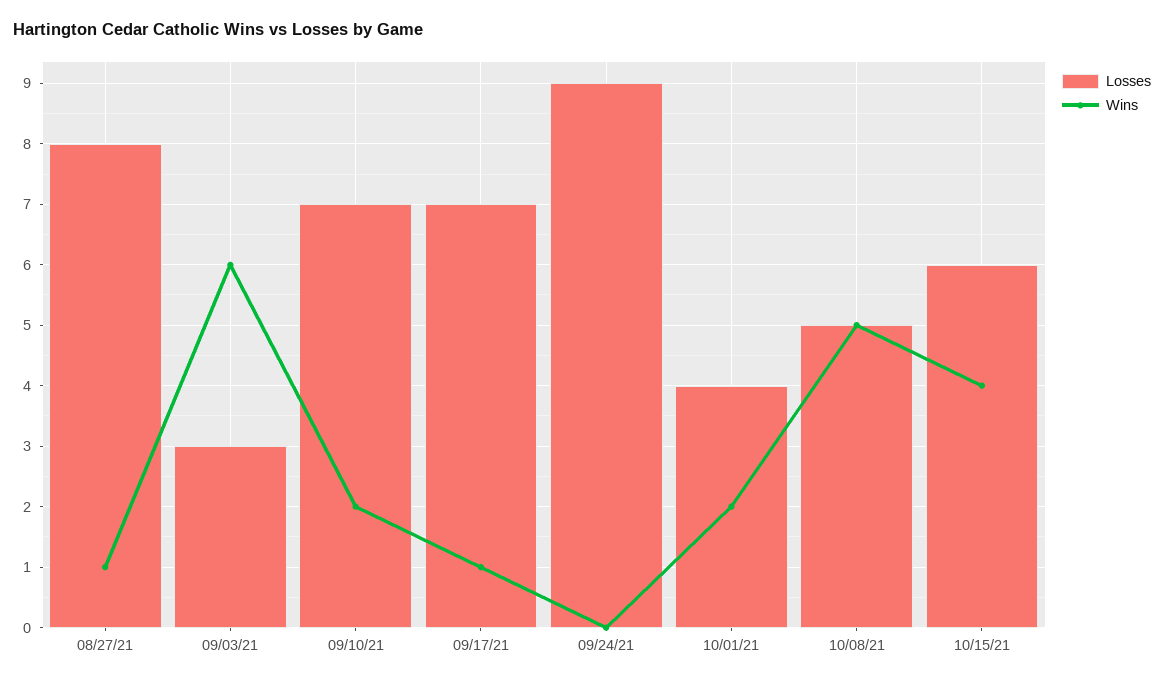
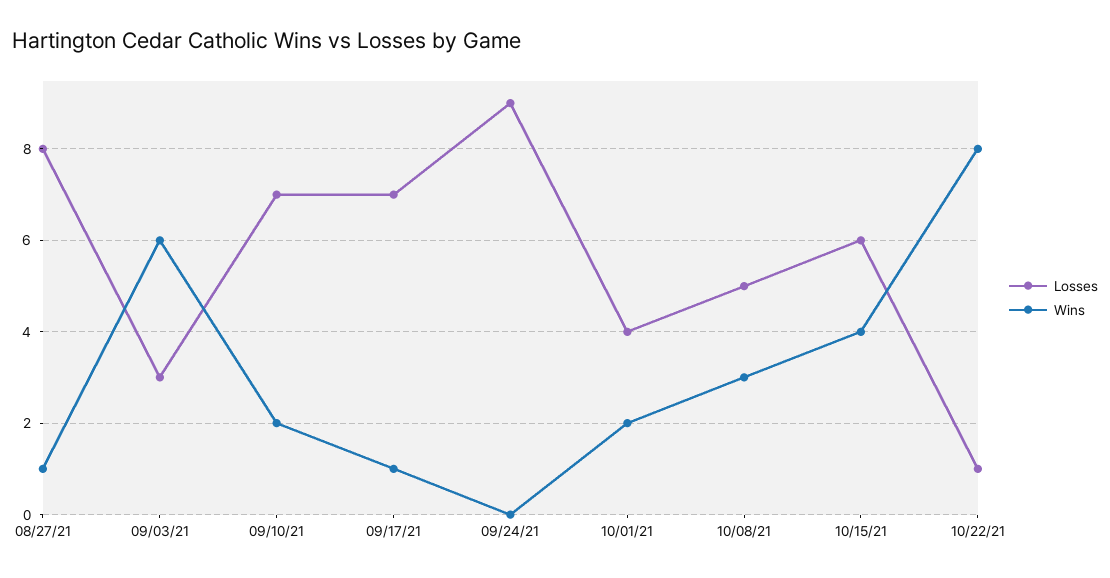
Wins, 10/08/21: 5 -> 3
Losses, 10/22/21: none -> 1
Wins, 10/22/21: none -> 8

